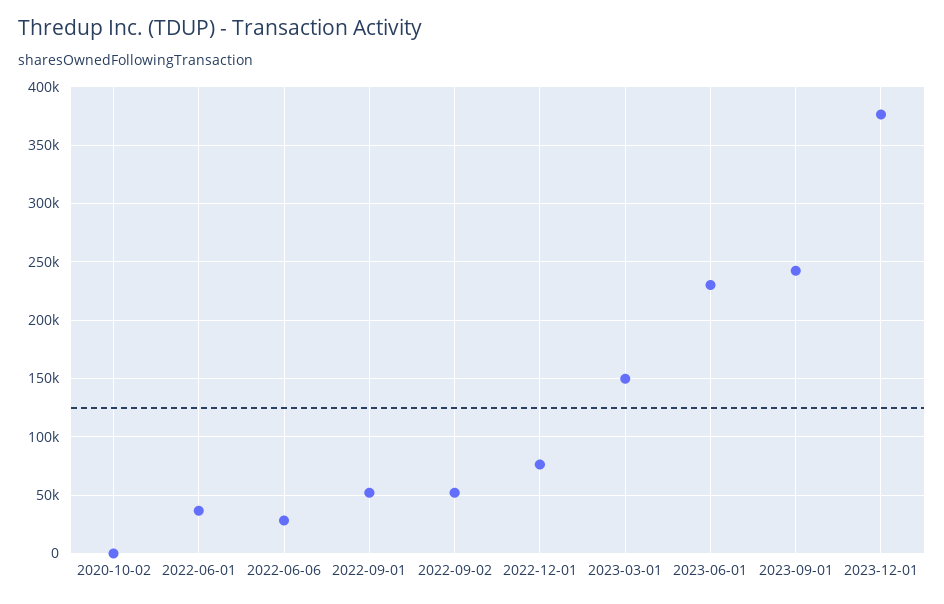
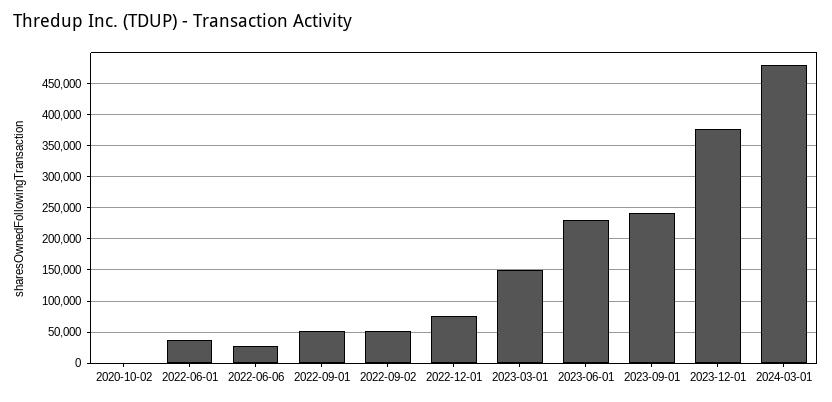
2024-03-01: none -> 480000

